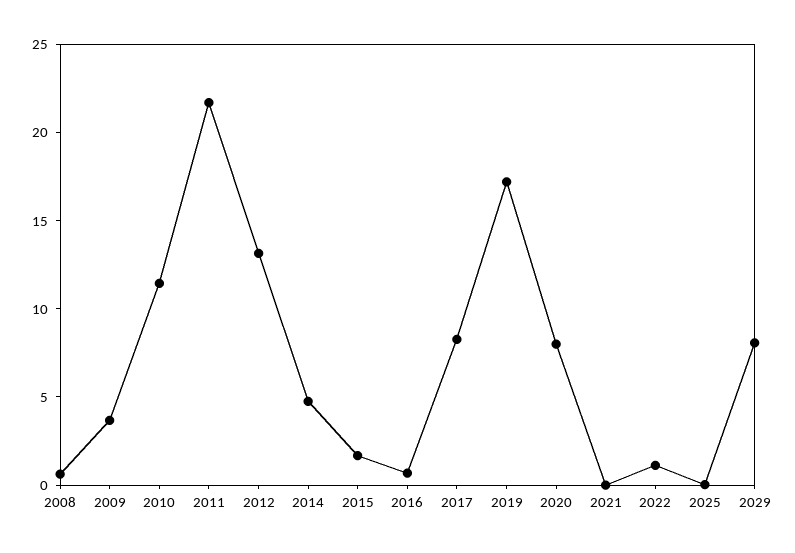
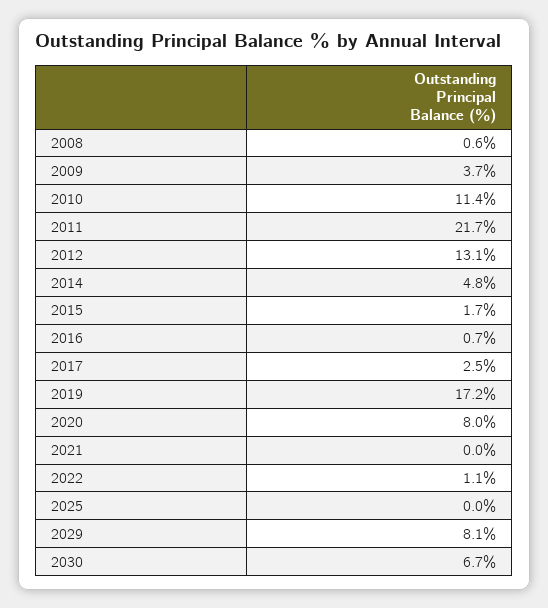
2017: 8 -> 2.5
2030: none -> 6.7

